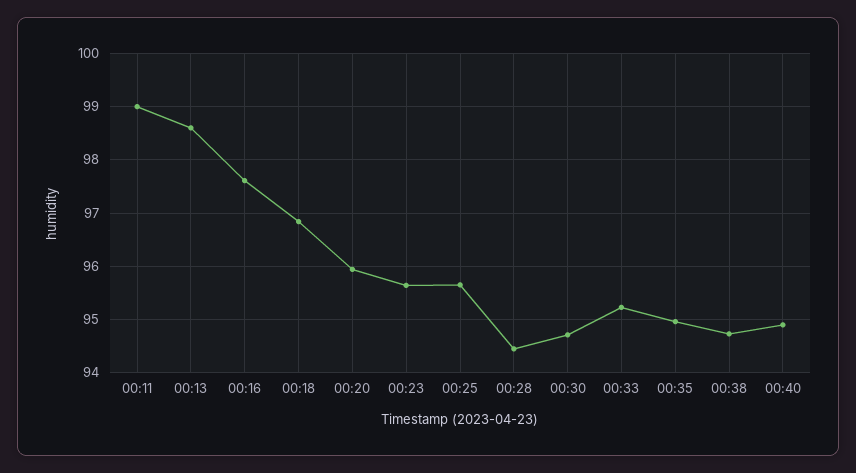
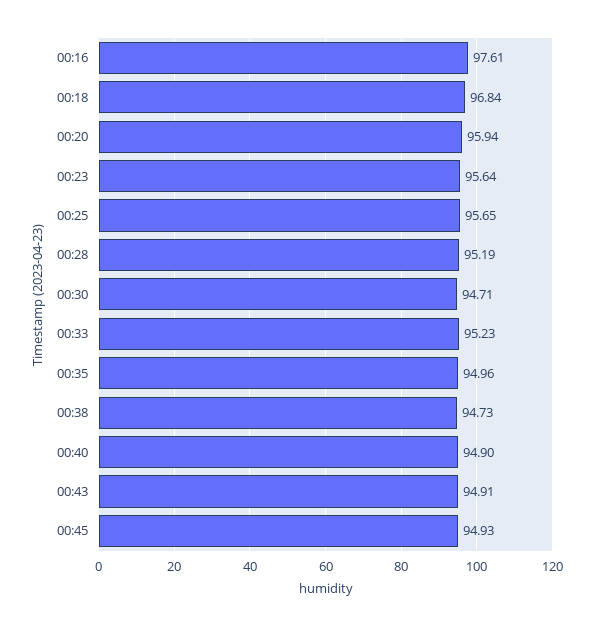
00:11: 99 -> none
00:13: 98.6 -> none
00:28: 94.4 -> 95.19
00:43: none -> 94.91
00:45: none -> 94.93

